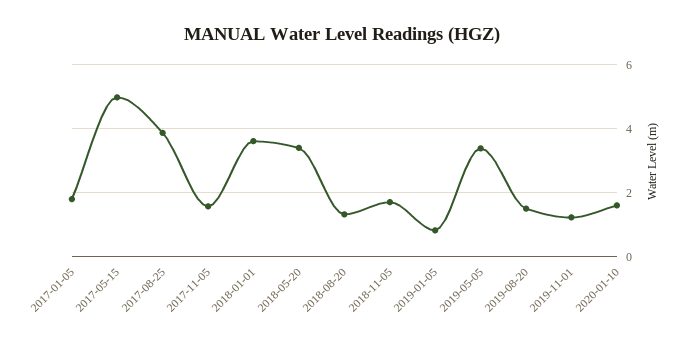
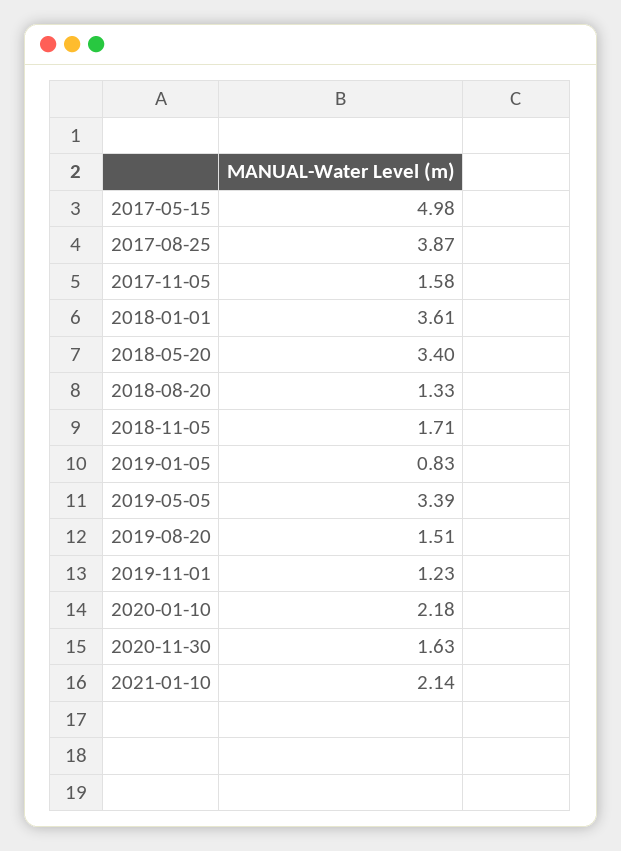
2017-01-05: 1.8 -> none
2020-01-10: 1.6 -> 2.18
2020-11-30: none -> 1.63
2021-01-10: none -> 2.14

